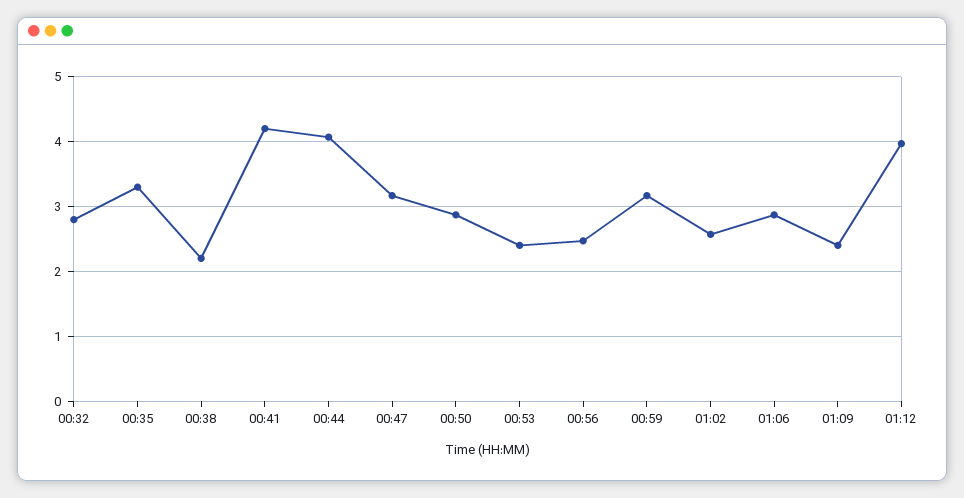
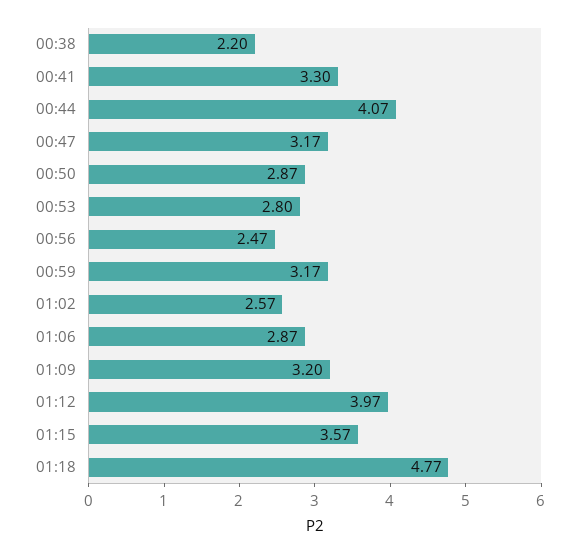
00:32: 2.8 -> none
00:35: 3.3 -> none
00:41: 4.2 -> 3.3
00:53: 2.4 -> 2.8
01:09: 2.4 -> 3.2
01:15: none -> 3.57
01:18: none -> 4.77

